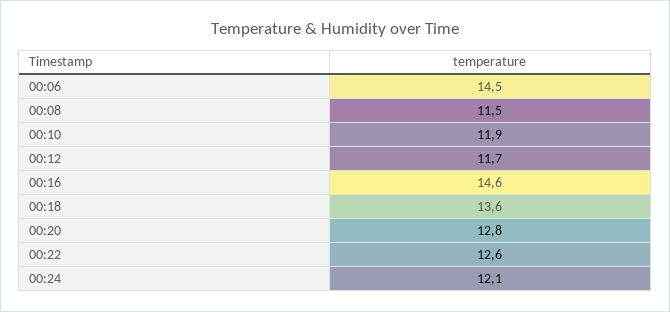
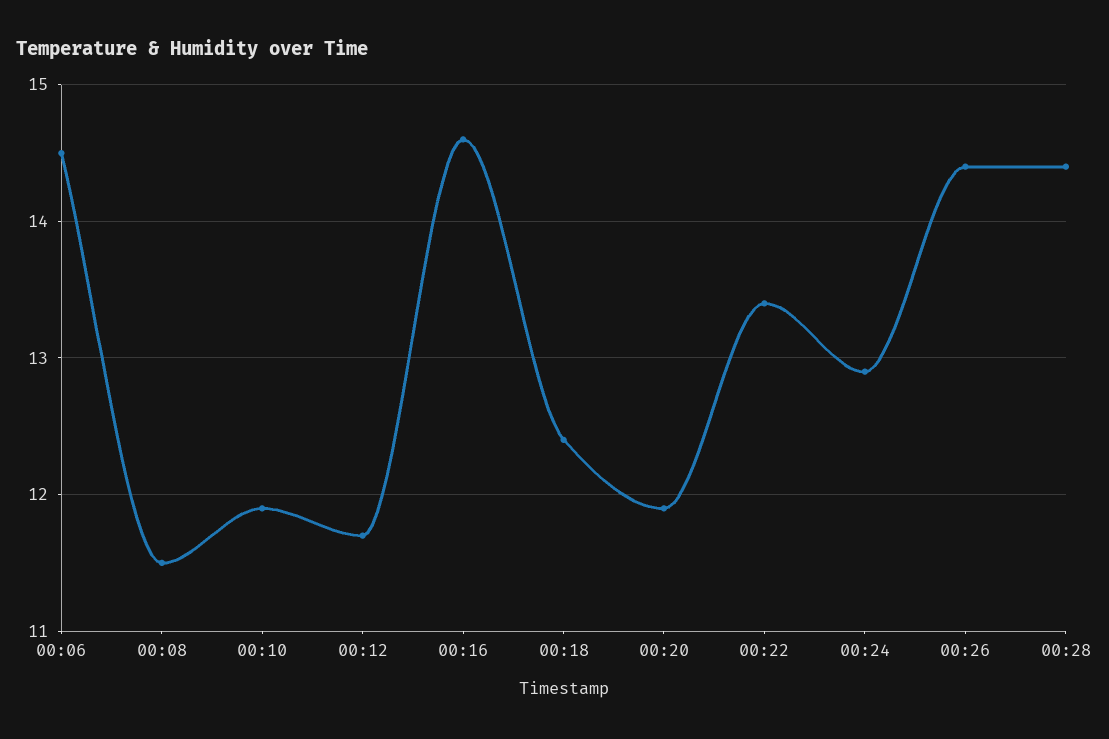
00:18: 13.6 -> 12.4
00:20: 12.8 -> 11.9
00:22: 12.6 -> 13.4
00:24: 12.1 -> 12.9
00:26: none -> 14.4
00:28: none -> 14.4

